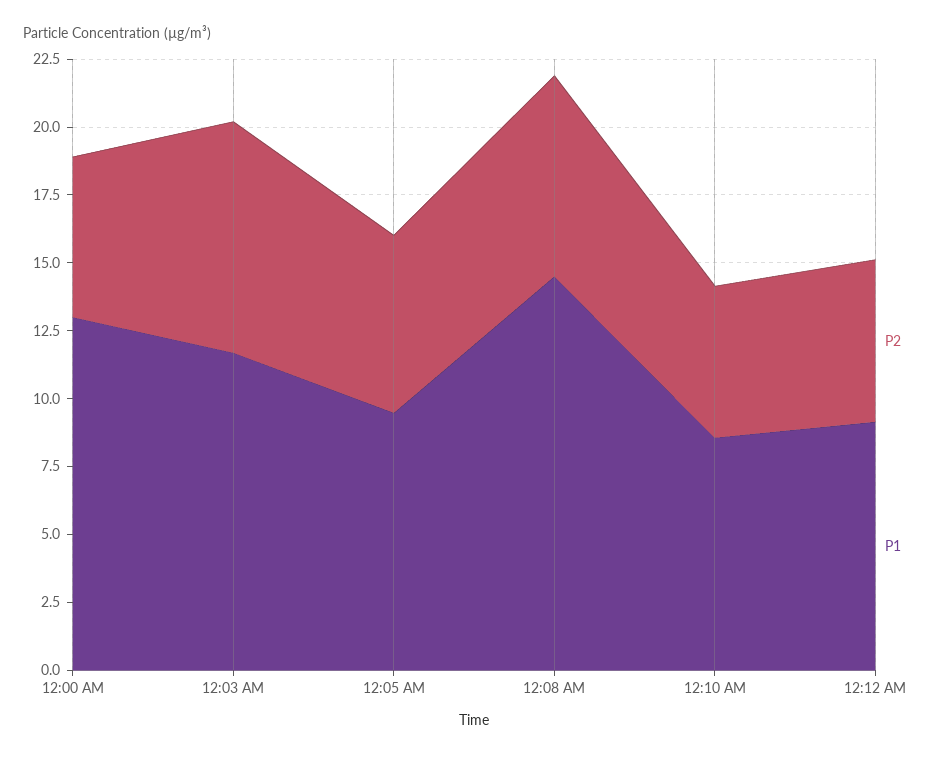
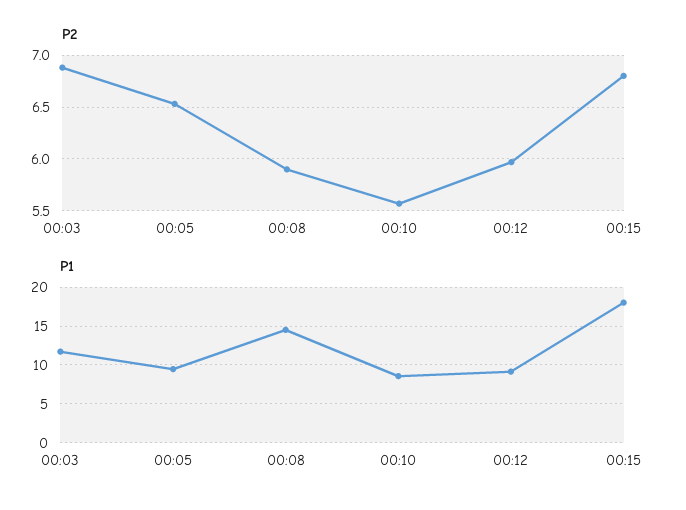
P2, 12:00 AM: 6 -> none
P1, 12:00 AM: 13 -> none
P2, 12:03 AM: 8.5 -> 6.9
P2, 12:08 AM: 7.5 -> 5.9
P2, 00:15: none -> 6.8
P1, 00:15: none -> 18

